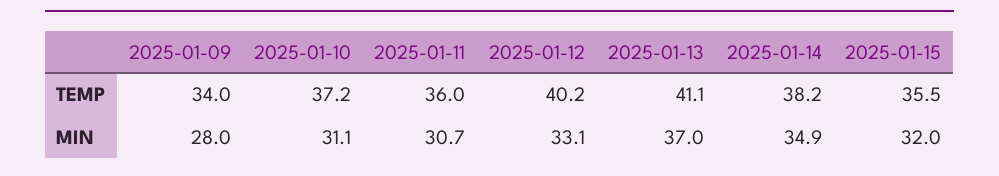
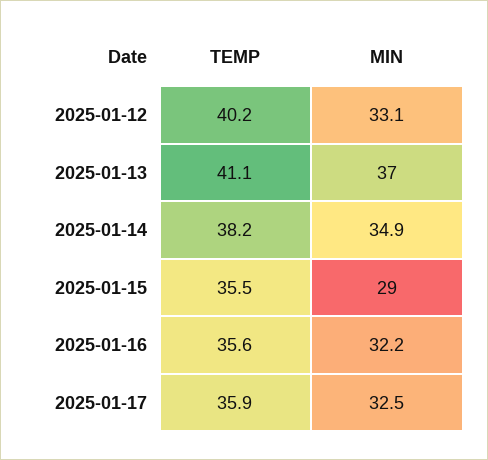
2025-01-09, TEMP: 34 -> none
2025-01-10, TEMP: 37.2 -> none
2025-01-11, TEMP: 36 -> none
2025-01-09, MIN: 28 -> none
2025-01-10, MIN: 31.1 -> none
2025-01-11, MIN: 30.7 -> none
2025-01-15, MIN: 32 -> 29
2025-01-16, TEMP: none -> 35.6
2025-01-16, MIN: none -> 32.2
2025-01-17, TEMP: none -> 35.9
2025-01-17, MIN: none -> 32.5

